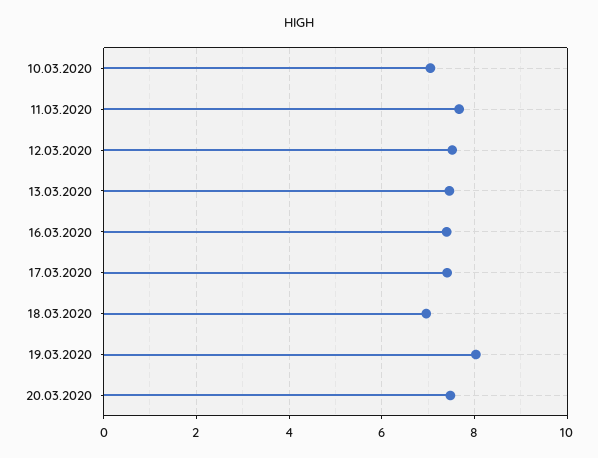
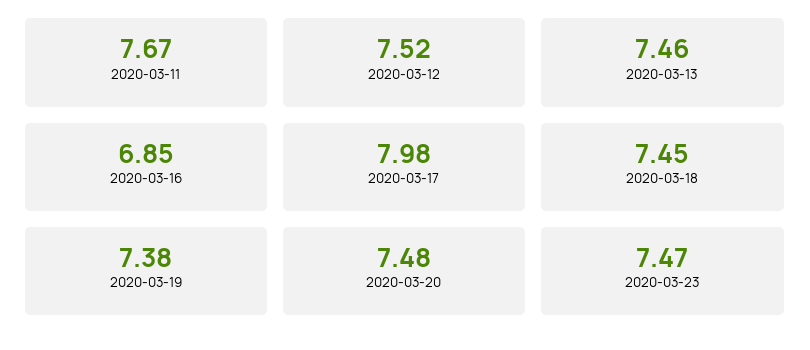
10.03.2020: 7 -> none
16.03.2020: 7.4 -> 6.85
17.03.2020: 7.4 -> 7.98
18.03.2020: 7 -> 7.45
19.03.2020: 8 -> 7.38
2020-03-23: none -> 7.47

